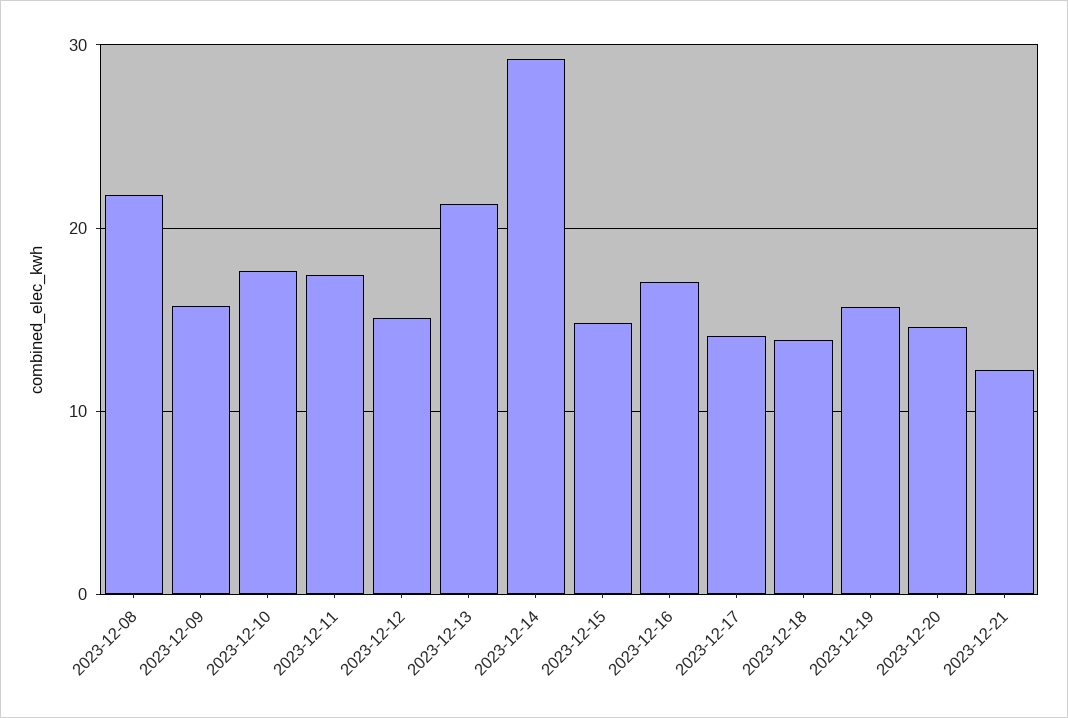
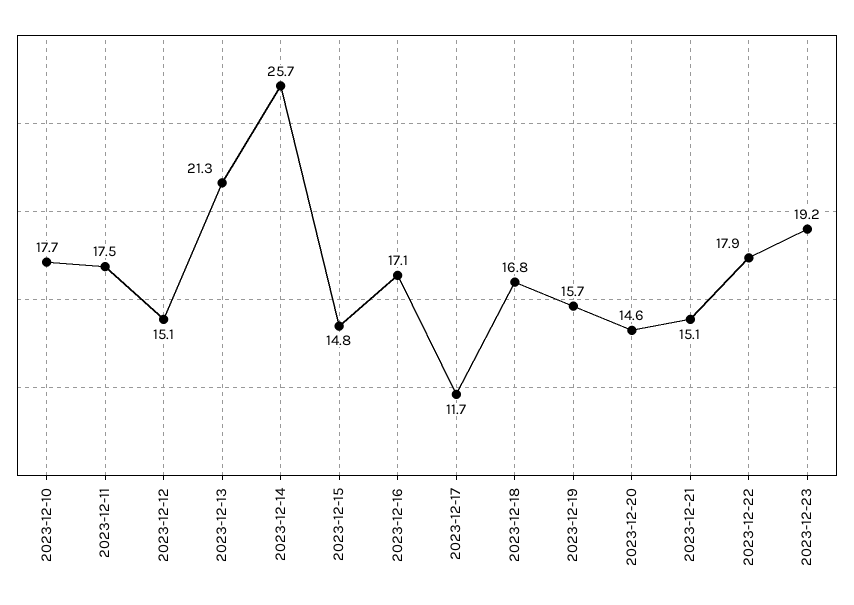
2023-12-08: 22 -> none
2023-12-09: 16 -> none
2023-12-14: 29 -> 25.7
2023-12-17: 14 -> 11.7
2023-12-18: 14 -> 16.8
2023-12-21: 12 -> 15.1
2023-12-22: none -> 17.9
2023-12-23: none -> 19.2

